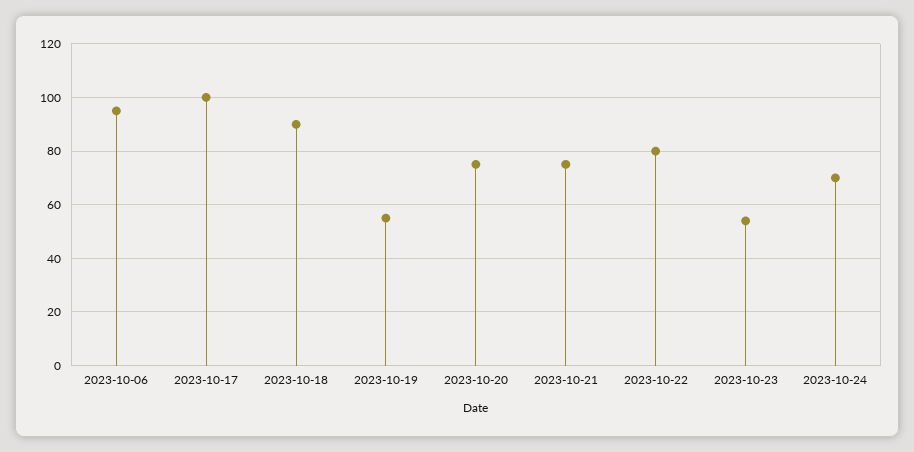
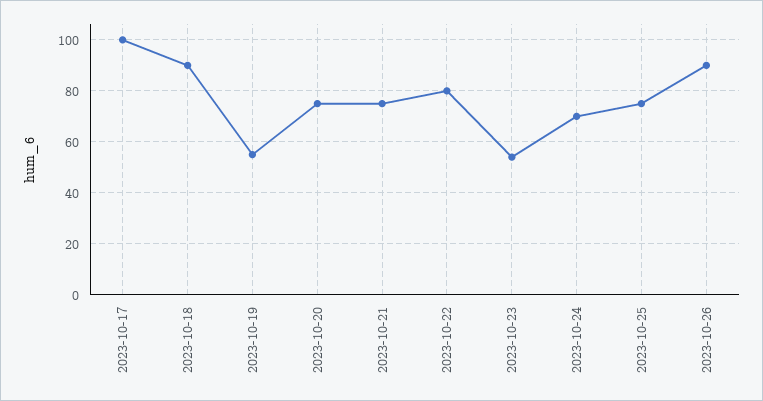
2023-10-06: 95 -> none
2023-10-25: none -> 75
2023-10-26: none -> 90

